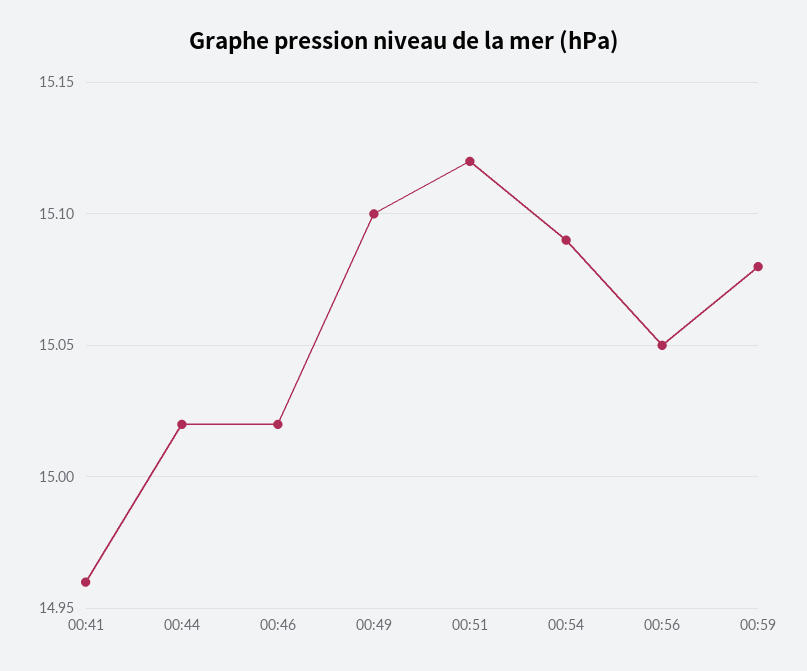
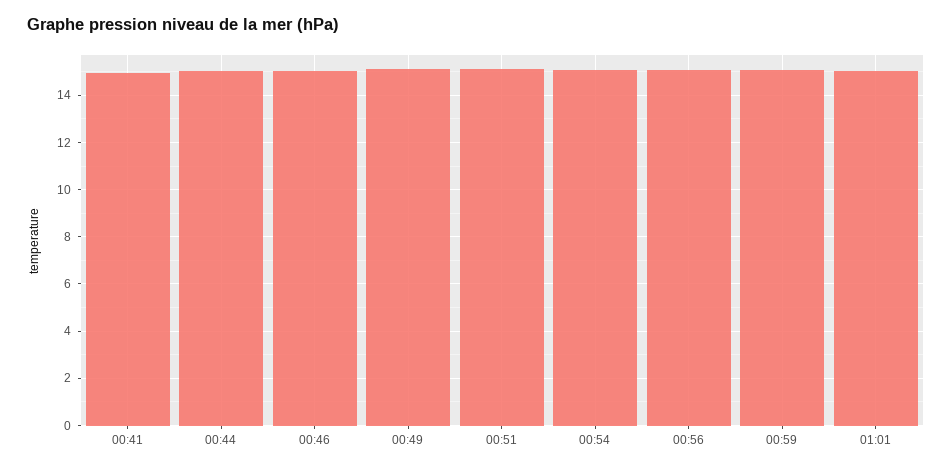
01:01: none -> 15

